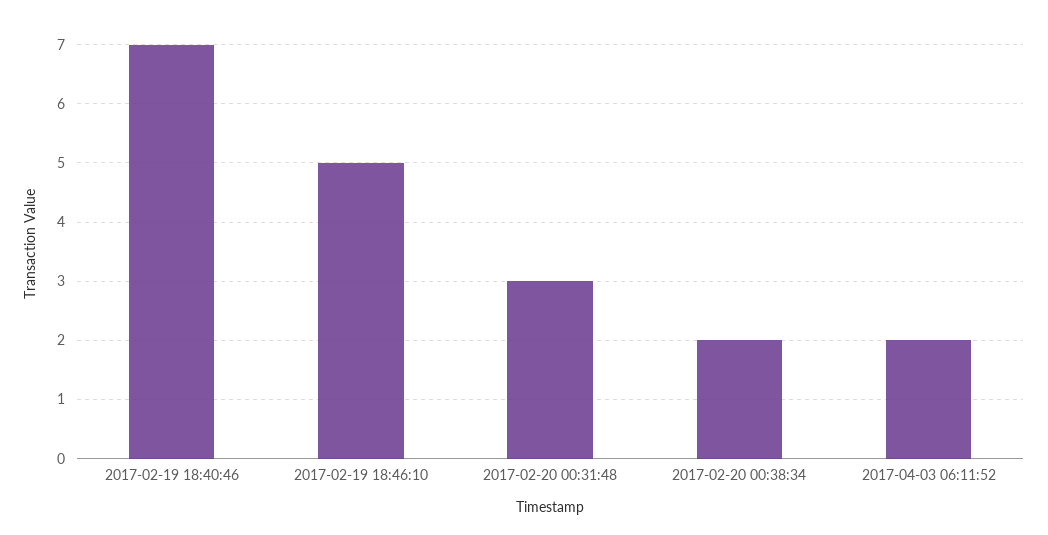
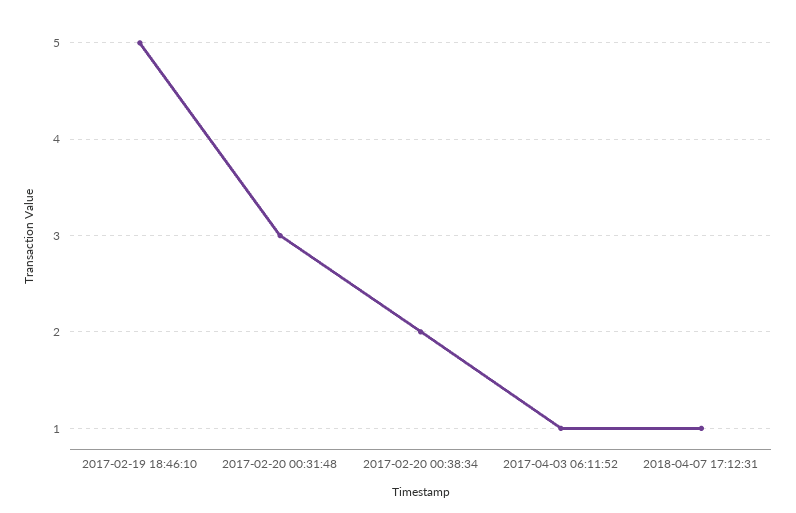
2017-02-19 18:40:46: 7 -> none
2017-04-03 06:11:52: 2 -> 1
2018-04-07 17:12:31: none -> 1

